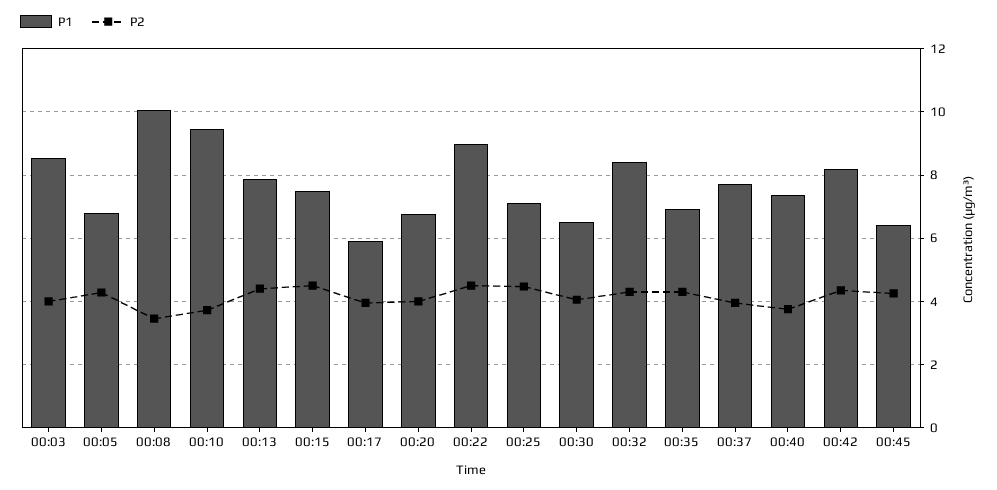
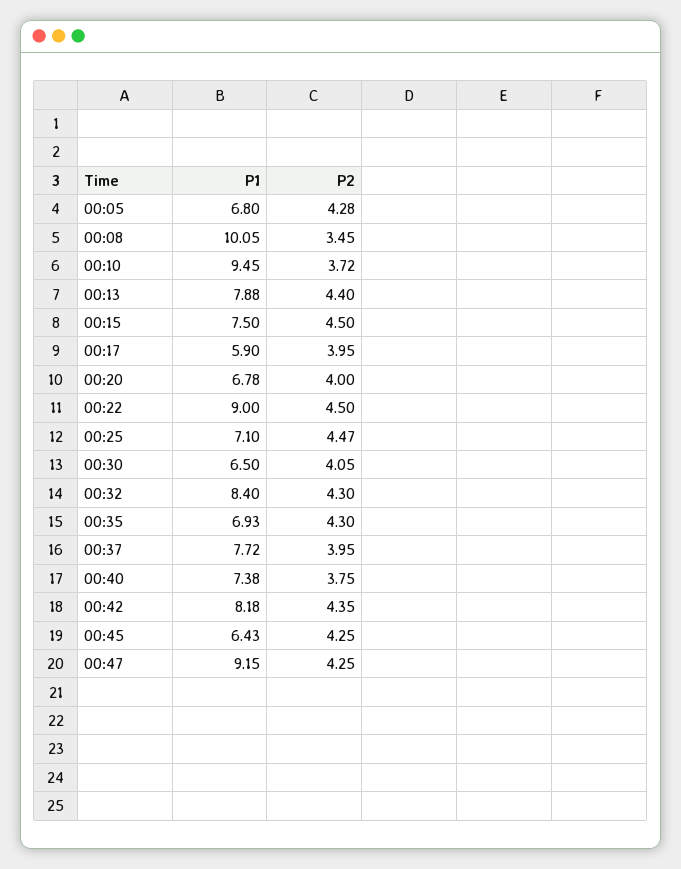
P1, 00:03: 8.6 -> none
P2, 00:03: 4 -> none
P1, 00:47: none -> 9.15
P2, 00:47: none -> 4.25

